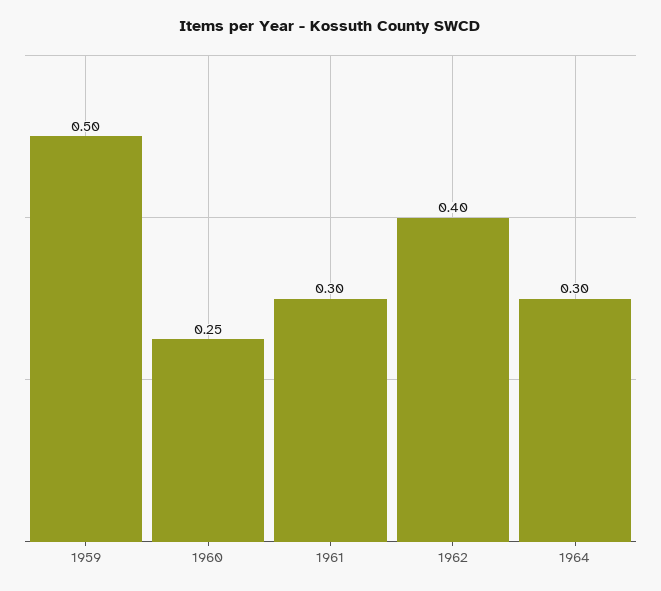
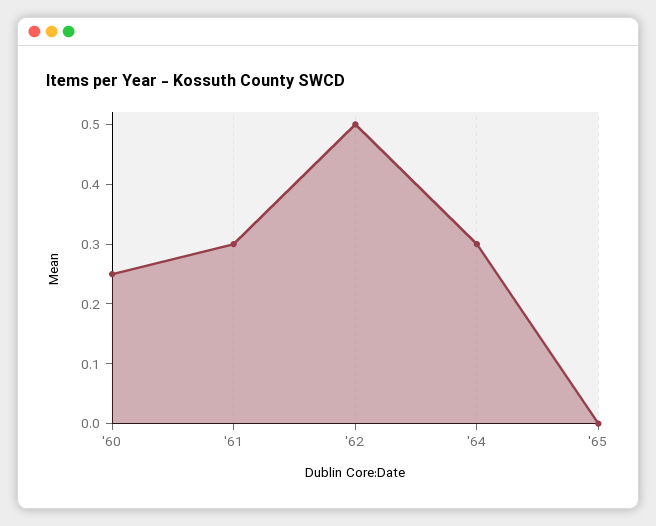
1959: 0.5 -> none
1962: 0.4 -> 0.5
'65: none -> 0

